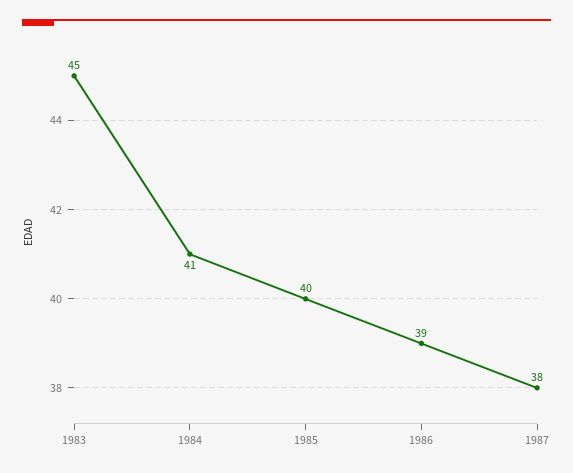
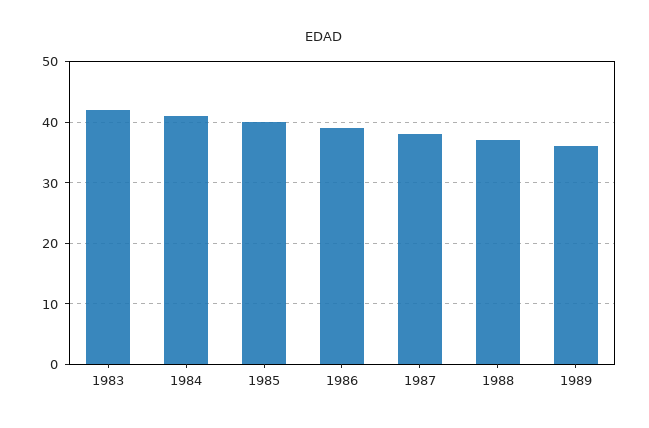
1983: 45 -> 42
1988: none -> 37
1989: none -> 36

